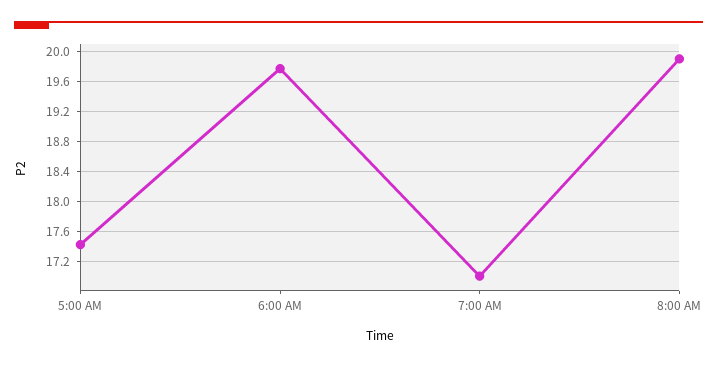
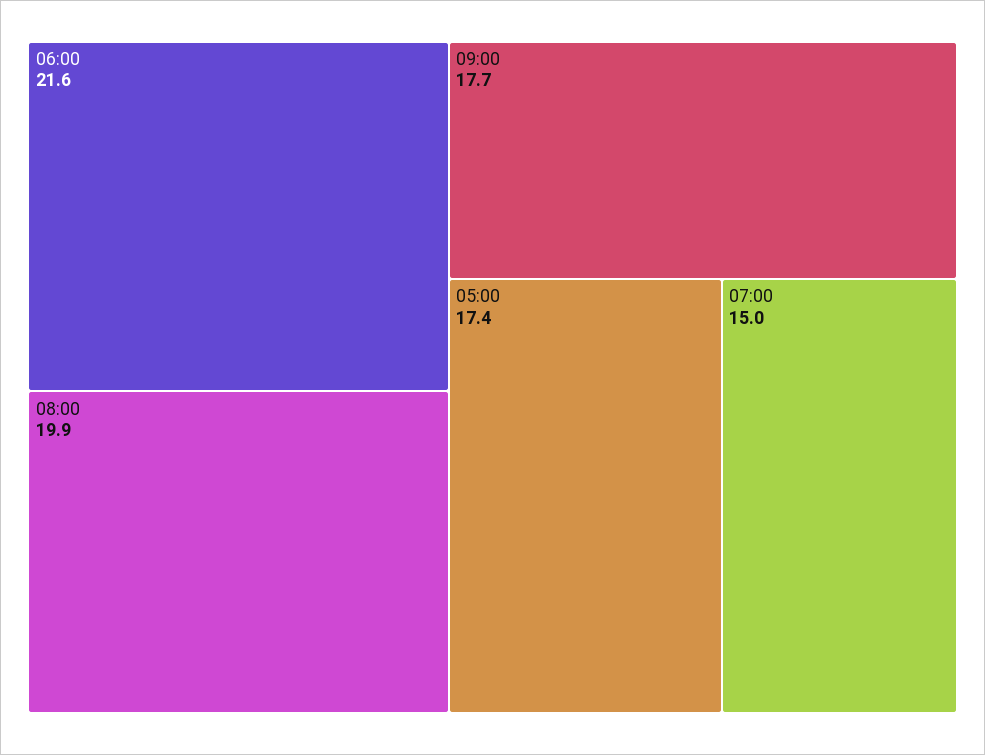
6:00 AM: 19.8 -> 21.6
7:00 AM: 17 -> 15
09:00: none -> 17.7

